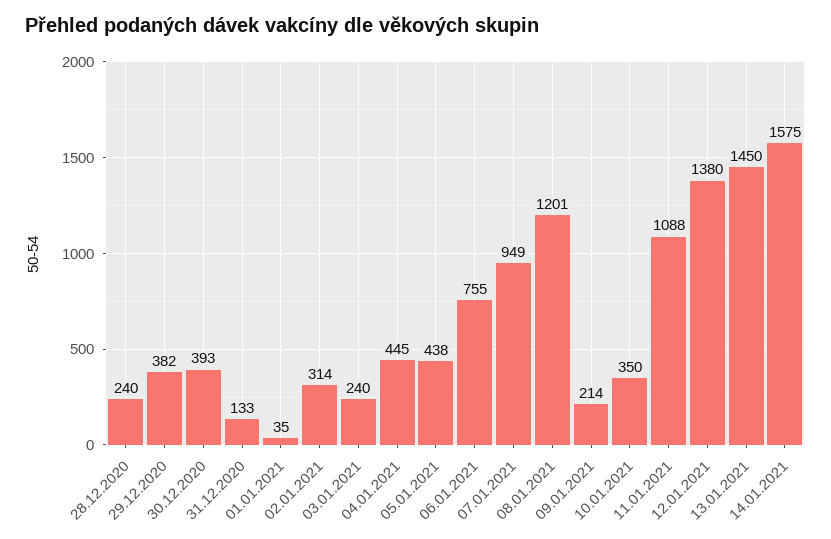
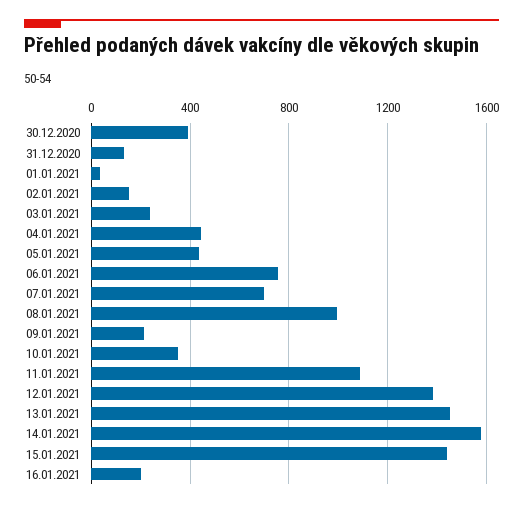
28.12.2020: 240 -> none
29.12.2020: 382 -> none
02.01.2021: 314 -> 150
07.01.2021: 949 -> 700
08.01.2021: 1201 -> 1000
15.01.2021: none -> 1450
16.01.2021: none -> 200

